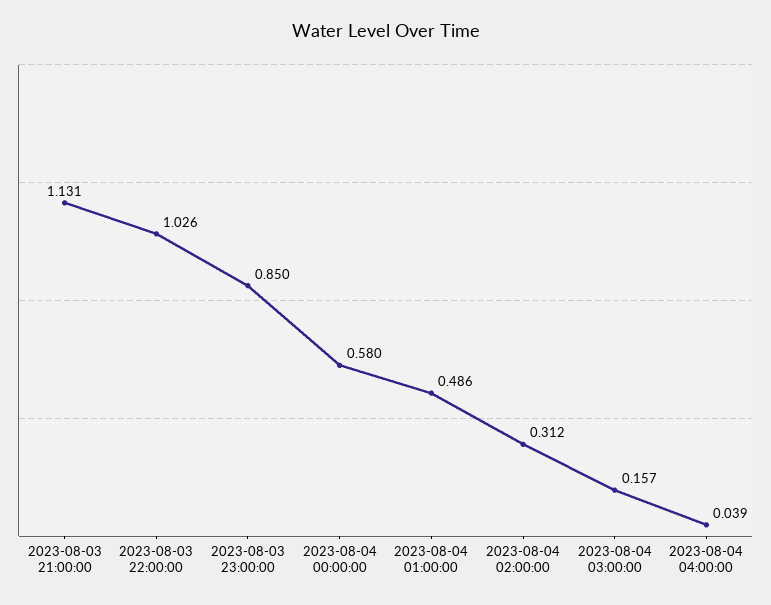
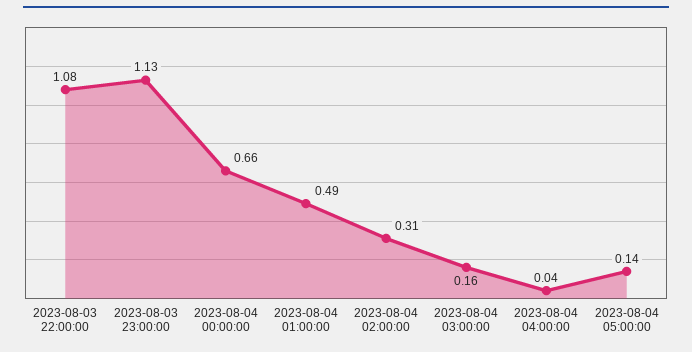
2023-08-03 21:00:00: 1.131 -> none
2023-08-03 22:00:00: 1.026 -> 1.08
2023-08-03 23:00:00: 0.85 -> 1.13
2023-08-04 00:00:00: 0.58 -> 0.66
2023-08-04 05:00:00: none -> 0.14

